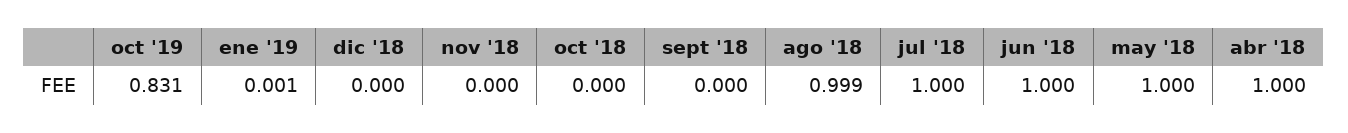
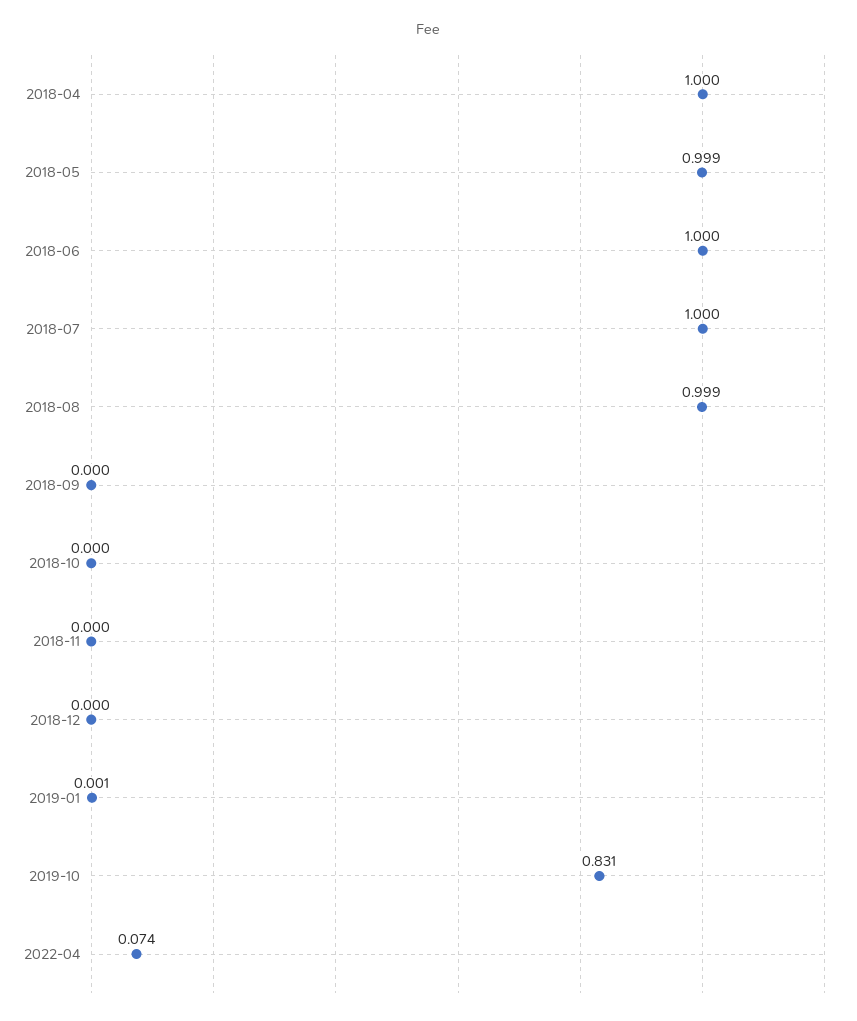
may '18: 1 -> 0.999
2022-04: none -> 0.074

